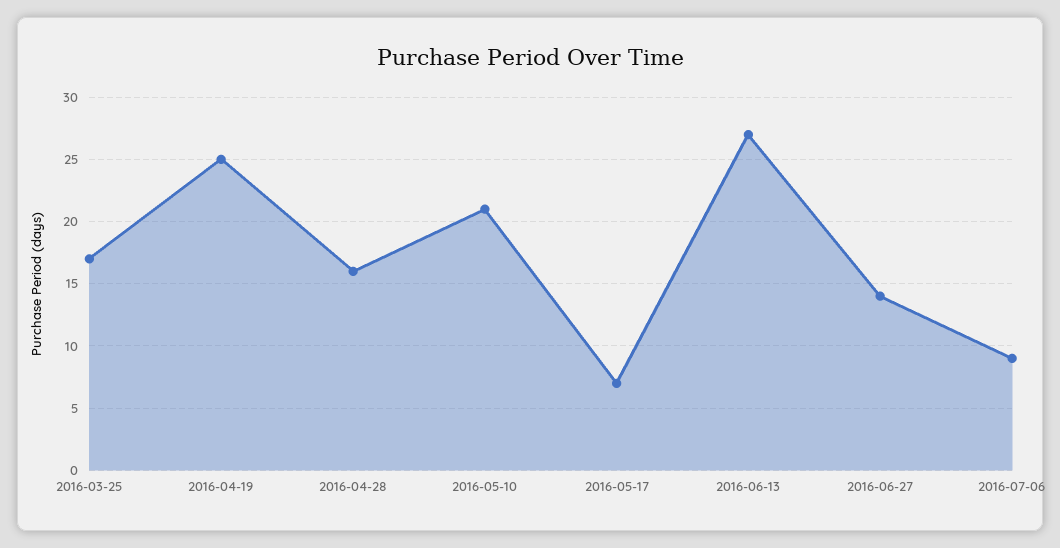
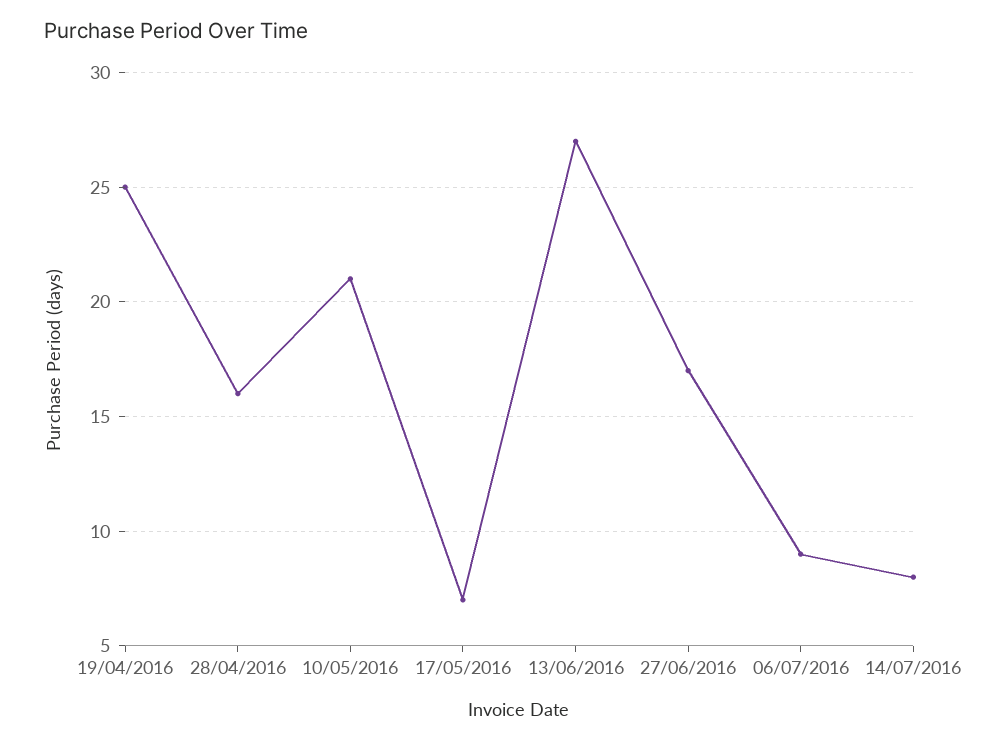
2016-03-25: 17 -> none
2016-06-27: 14 -> 17
14/07/2016: none -> 8

